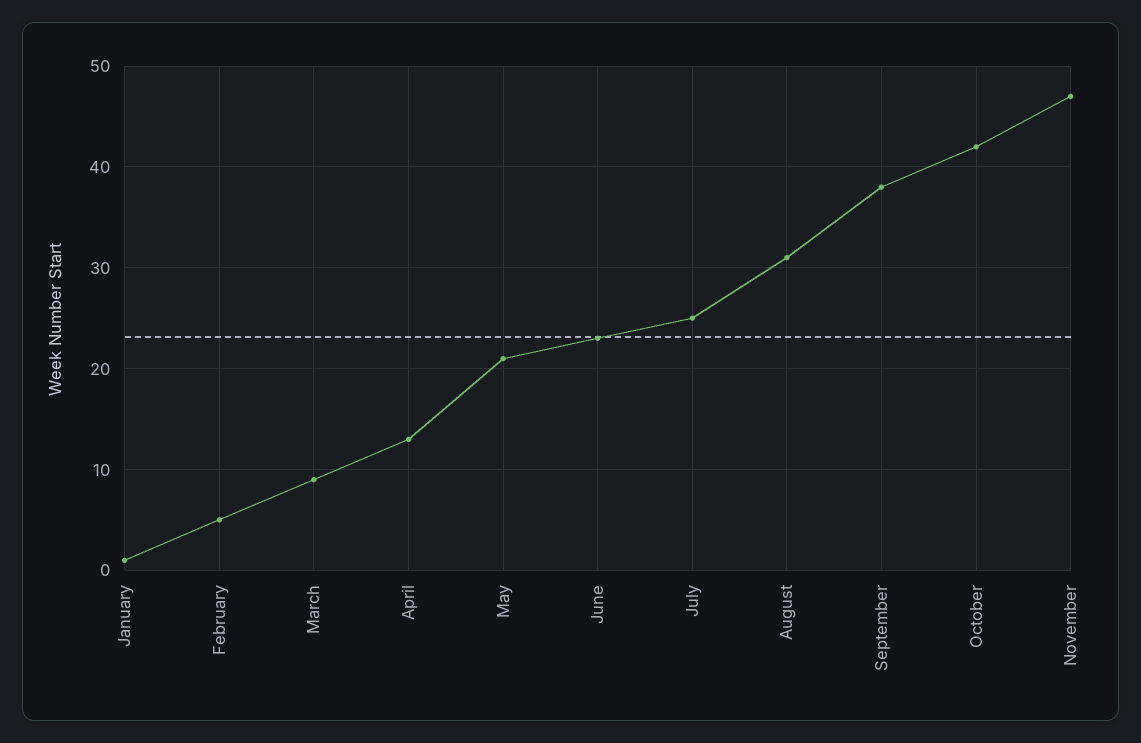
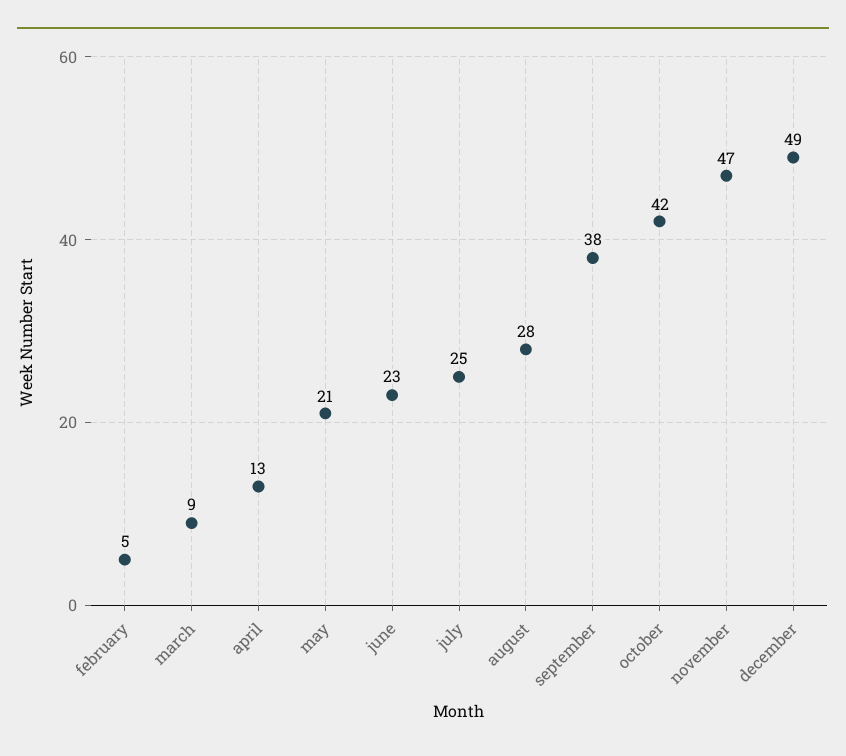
January: 1 -> none
August: 31 -> 28
december: none -> 49

